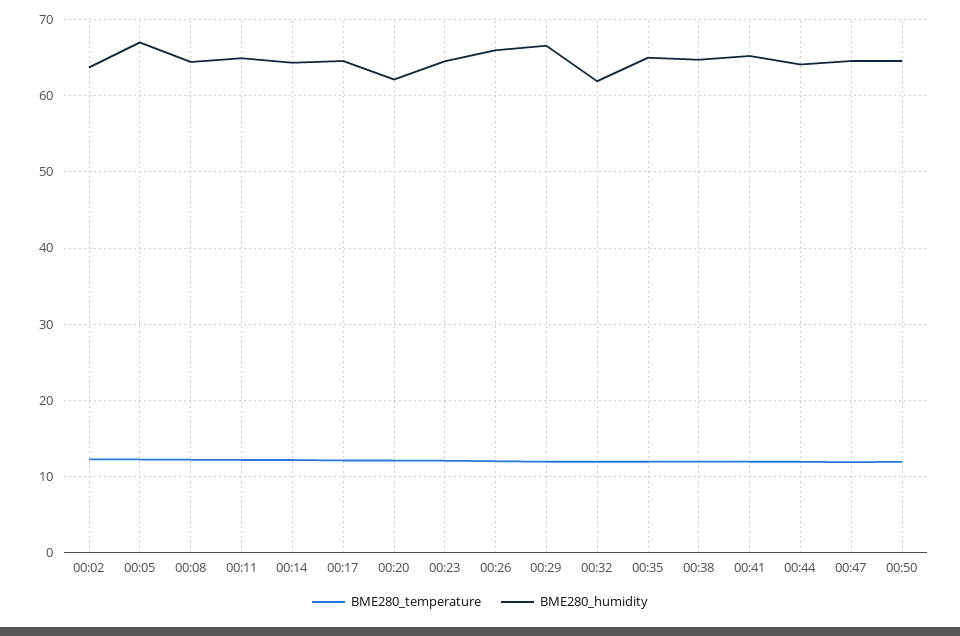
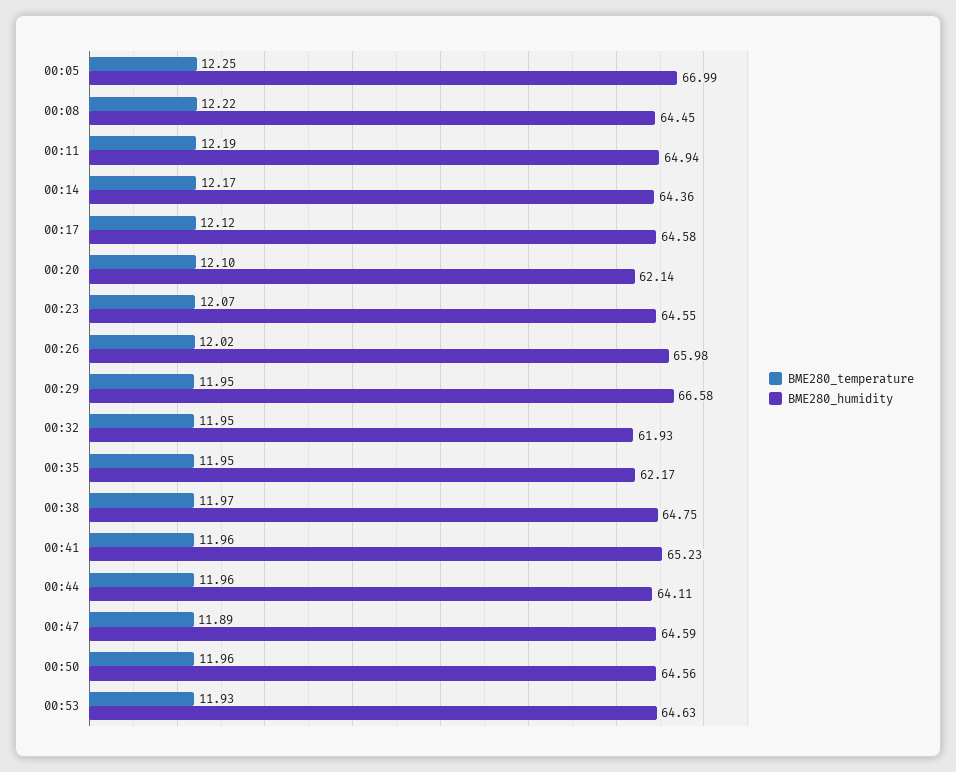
BME280_temperature, 00:02: 12 -> none
BME280_humidity, 00:02: 64 -> none
BME280_humidity, 00:35: 65 -> 62.17
BME280_temperature, 00:53: none -> 11.93
BME280_humidity, 00:53: none -> 64.63

